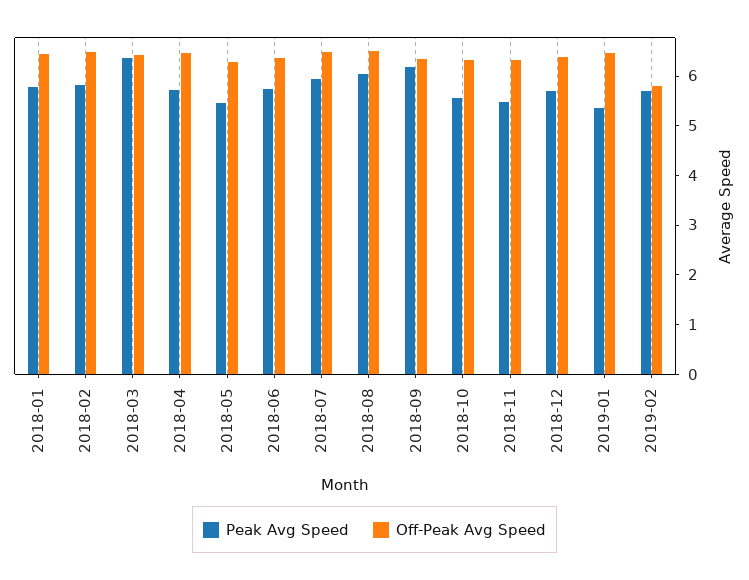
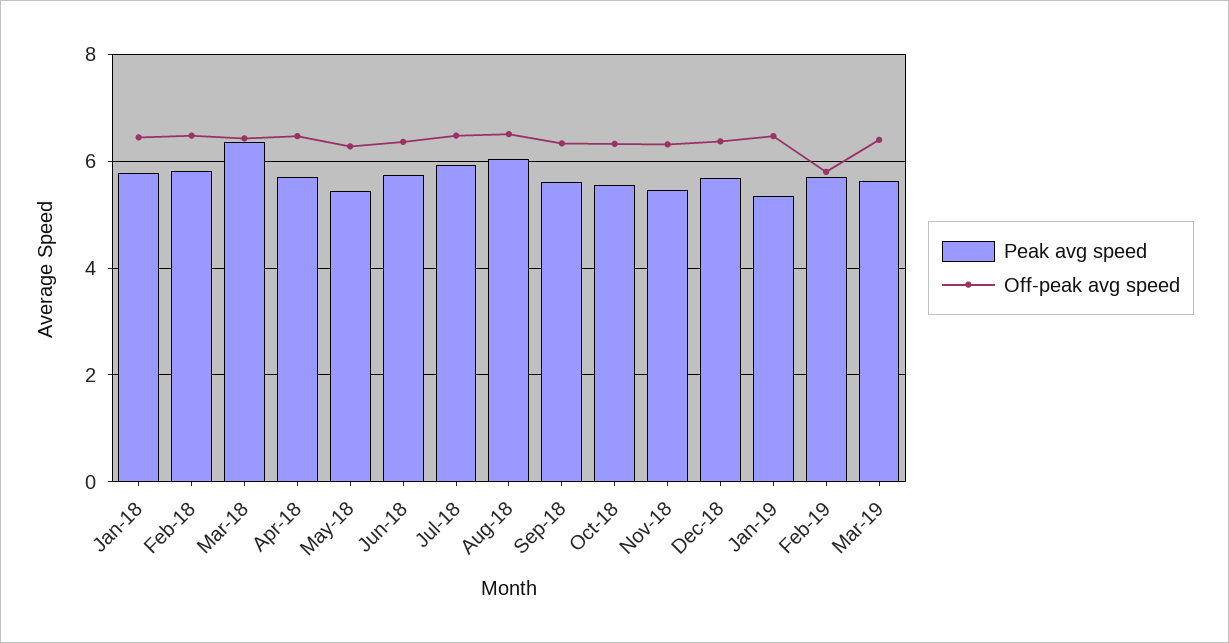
Peak Avg Speed, 2018-09: 6.2 -> 5.6
Peak Avg Speed, Mar-19: none -> 5.6
Off-Peak Avg Speed, Mar-19: none -> 6.4

